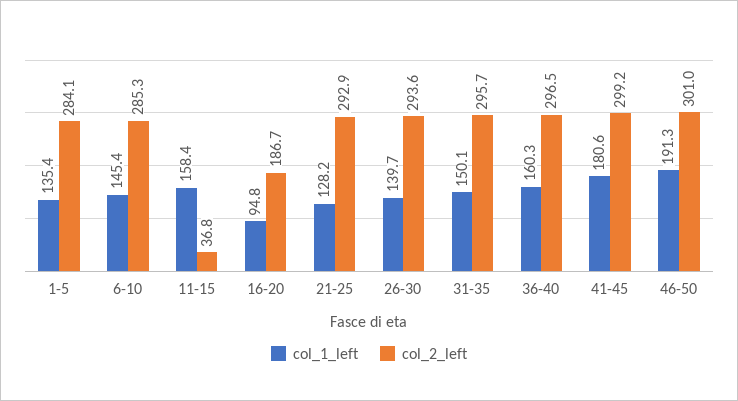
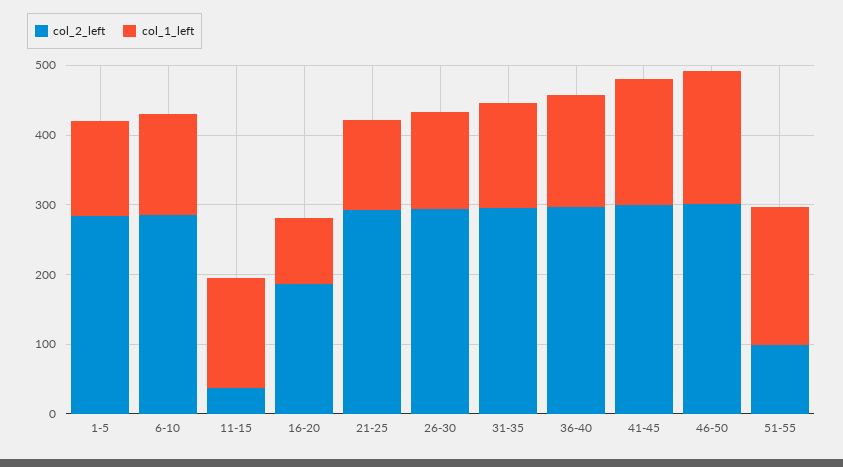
col_2_left, 51-55: none -> 100
col_1_left, 51-55: none -> 200

